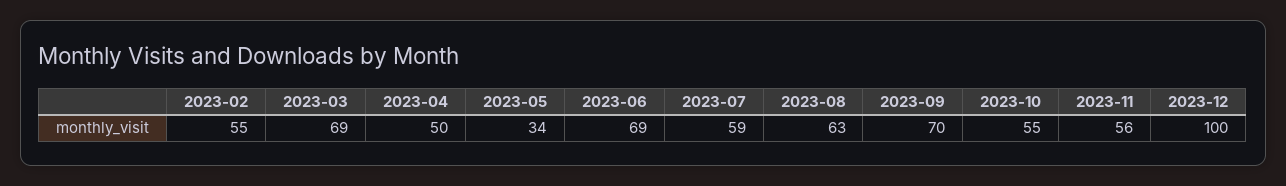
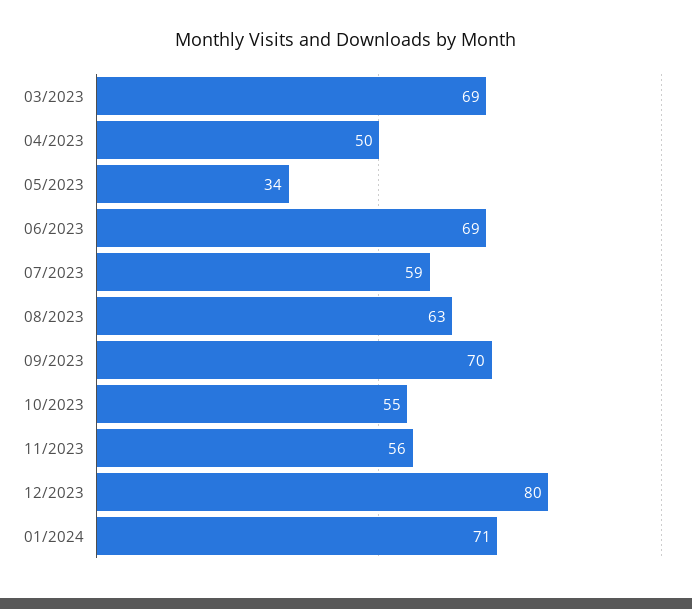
2023-02: 55 -> none
2023-12: 100 -> 80
01/2024: none -> 71

